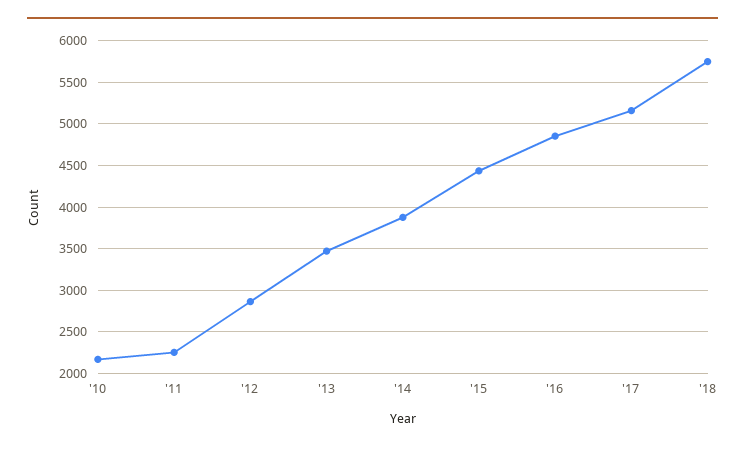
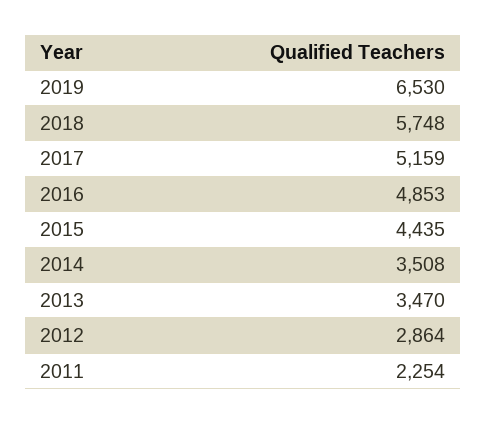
'10: 2200 -> none
'14: 3900 -> 3508
2019: none -> 6530

